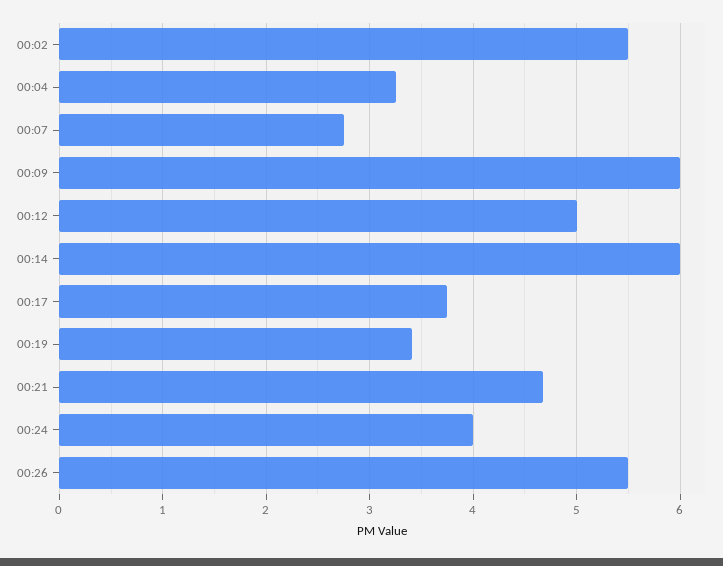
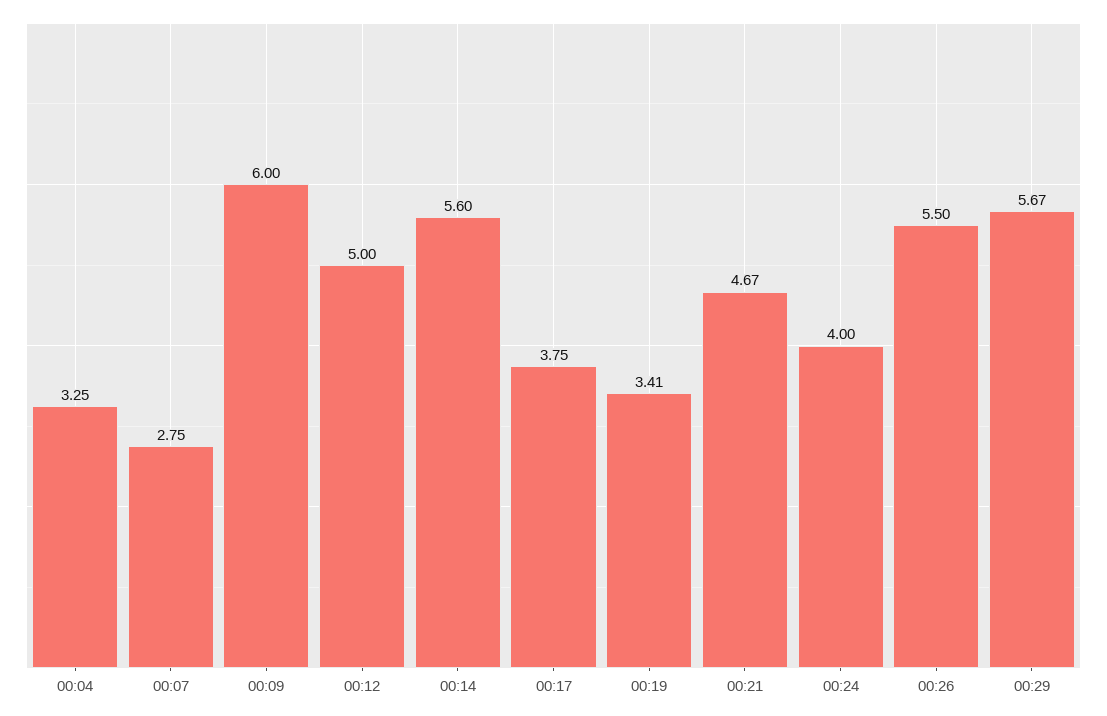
00:02: 5.5 -> none
00:14: 6 -> 5.6
00:29: none -> 5.67

